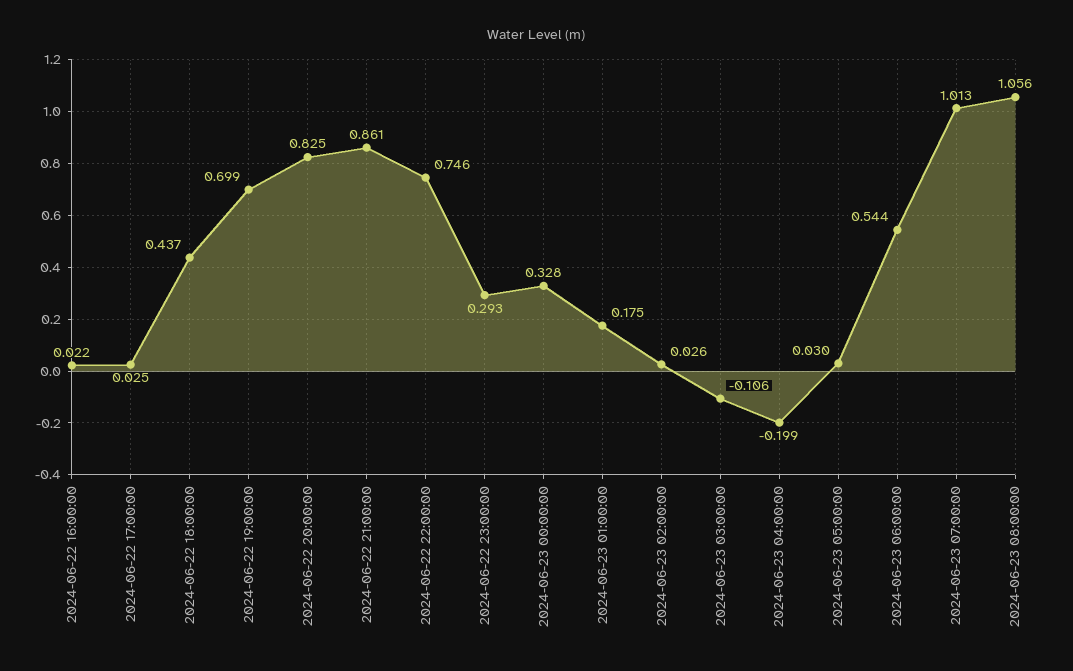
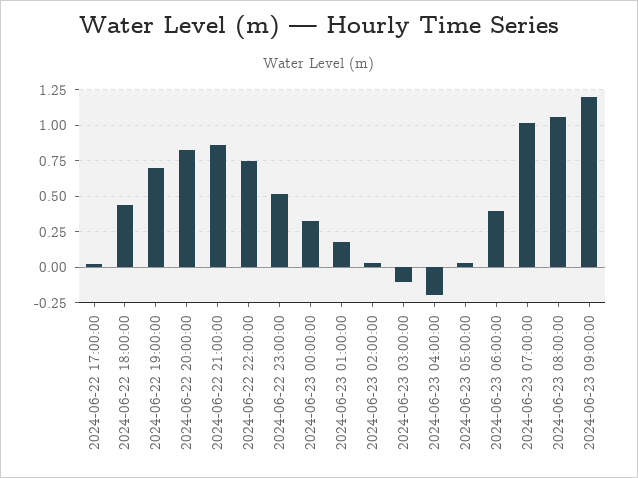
2024-06-22 16:00:00: 0.022 -> none
2024-06-22 23:00:00: 0.293 -> 0.5
2024-06-23 06:00:00: 0.544 -> 0.4
2024-06-23 09:00:00: none -> 1.2

